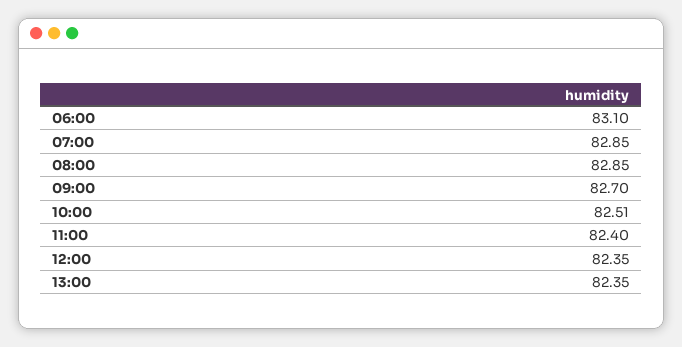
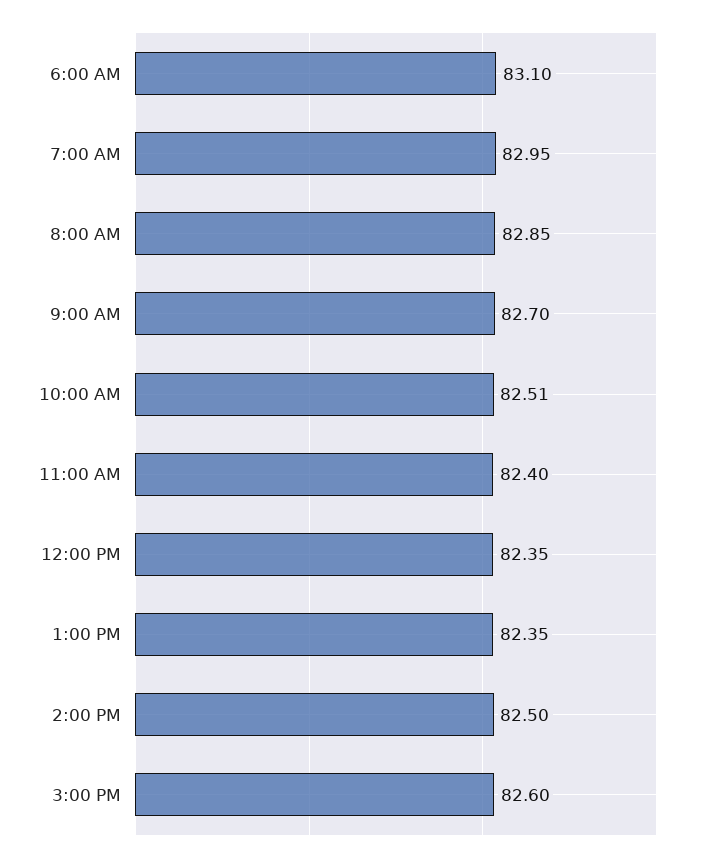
07:00: 82.85 -> 82.95
2:00 PM: none -> 82.5
3:00 PM: none -> 82.6

